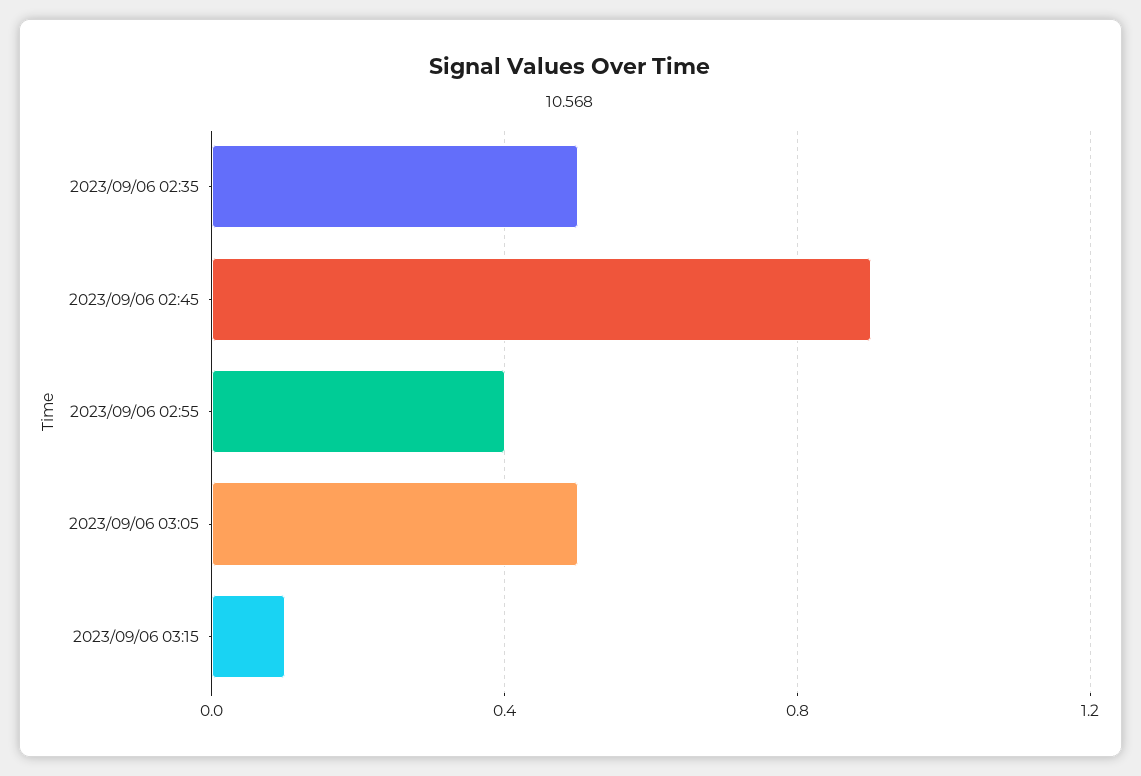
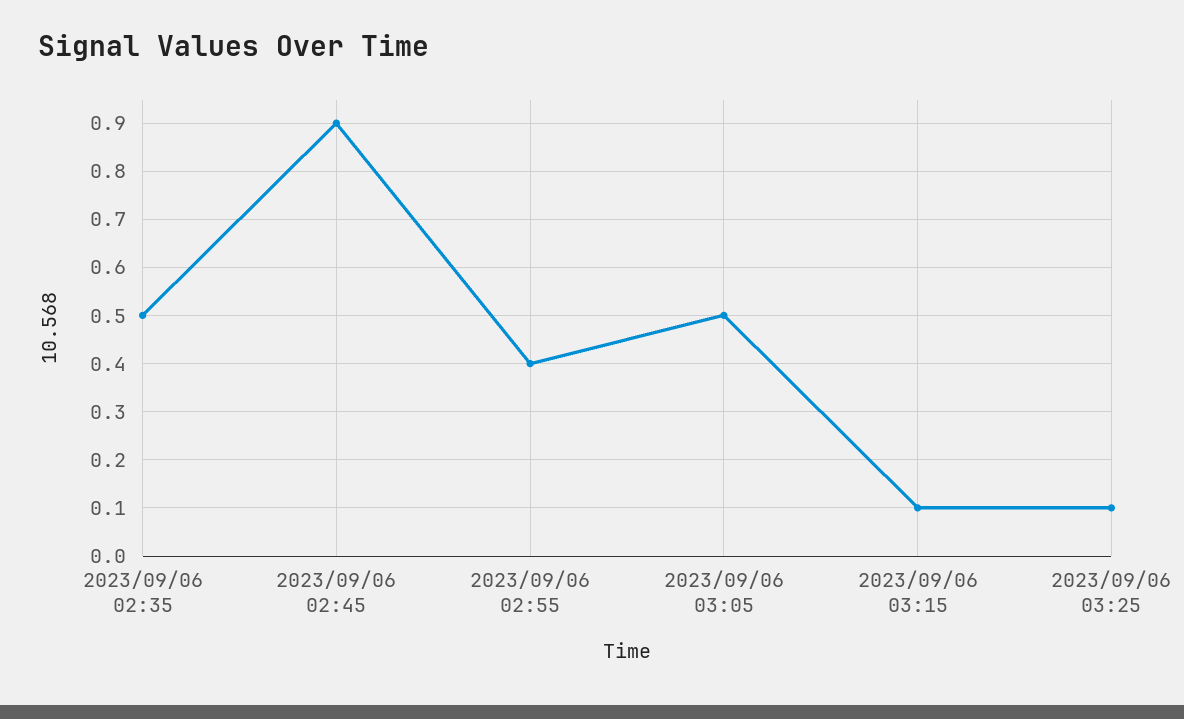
2023/09/06 03:25: none -> 0.1

